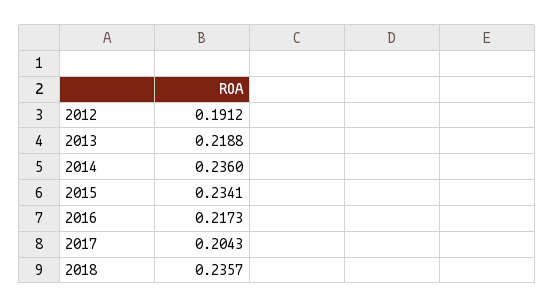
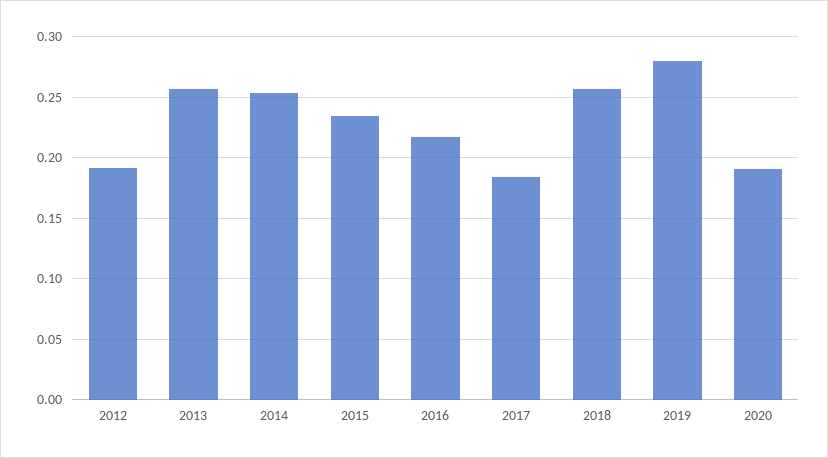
2013: 0.2188 -> 0.255
2014: 0.236 -> 0.255
2017: 0.2043 -> 0.185
2018: 0.2357 -> 0.255
2019: none -> 0.28
2020: none -> 0.19

